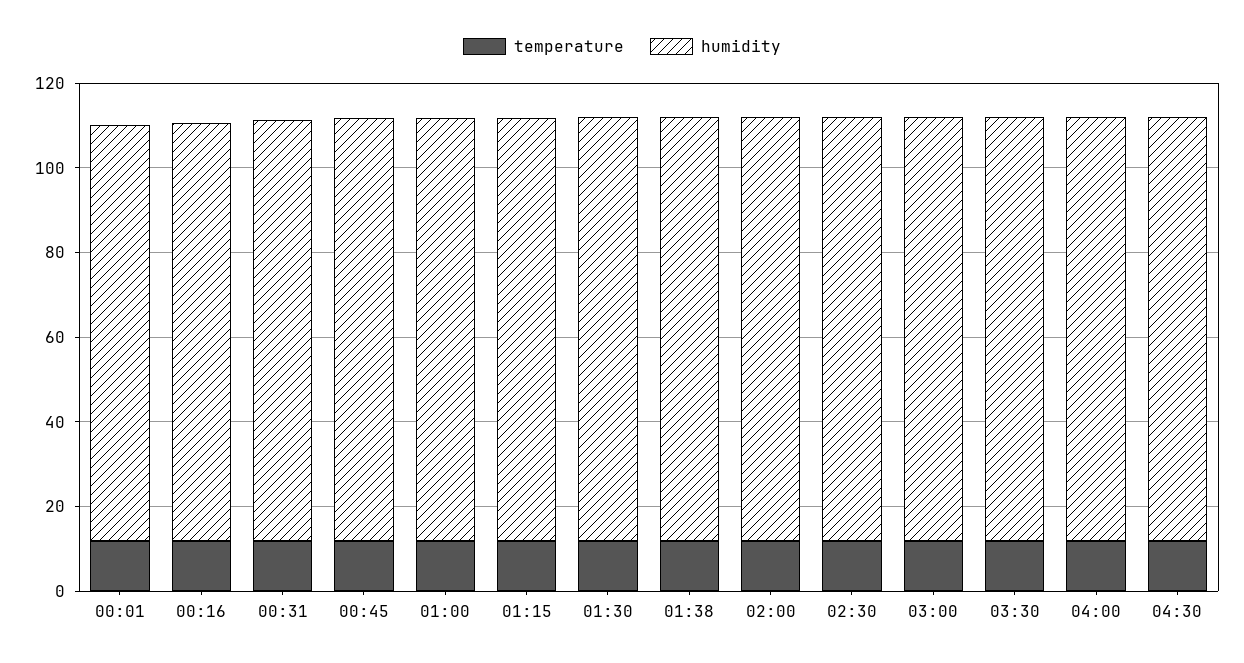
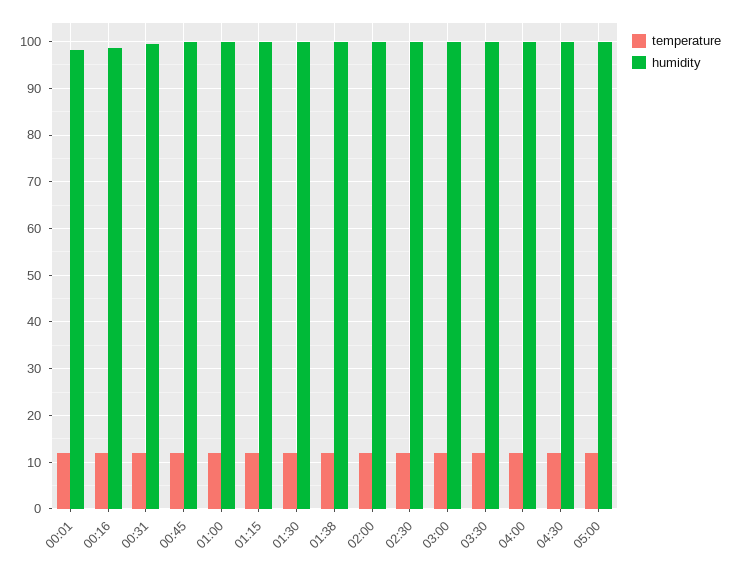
temperature, 05:00: none -> 12
humidity, 05:00: none -> 100

